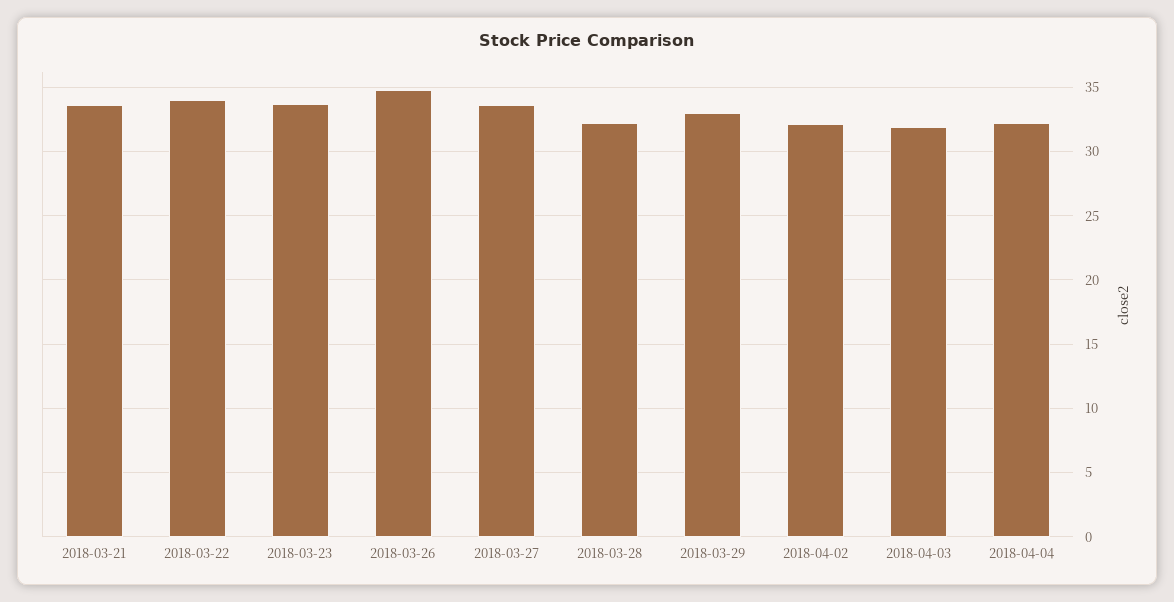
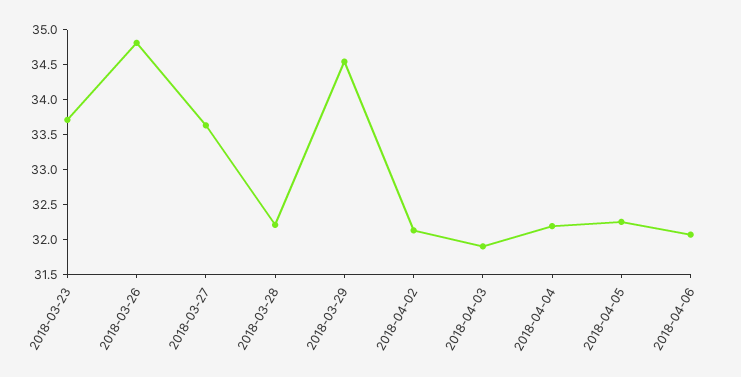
2018-03-21: 33.5 -> none
2018-03-22: 34 -> none
2018-03-29: 33 -> 34.5
2018-04-05: none -> 32.25
2018-04-06: none -> 32

